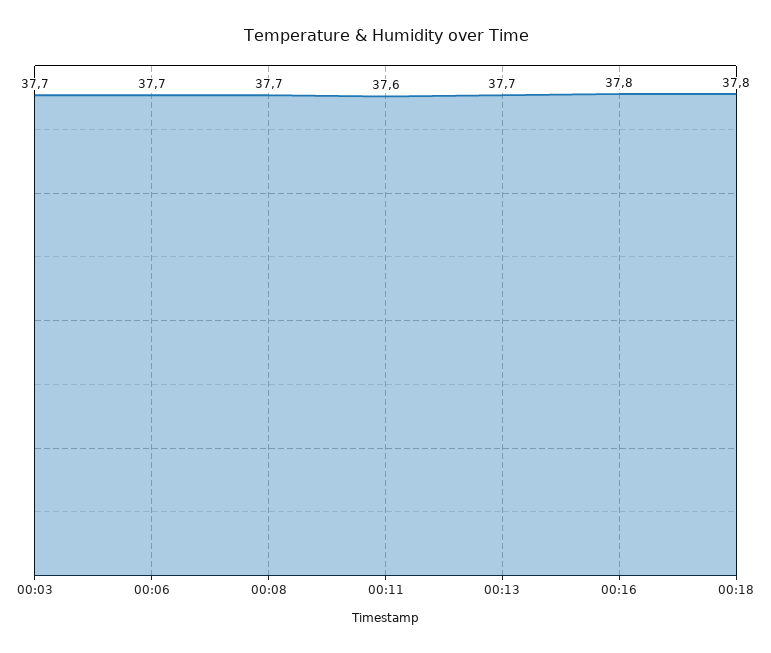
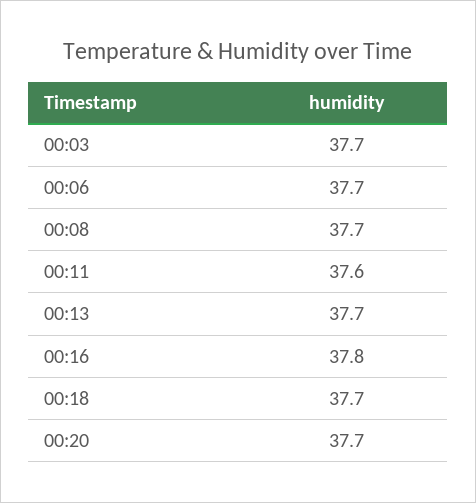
00:18: 37.8 -> 37.7
00:20: none -> 37.7

